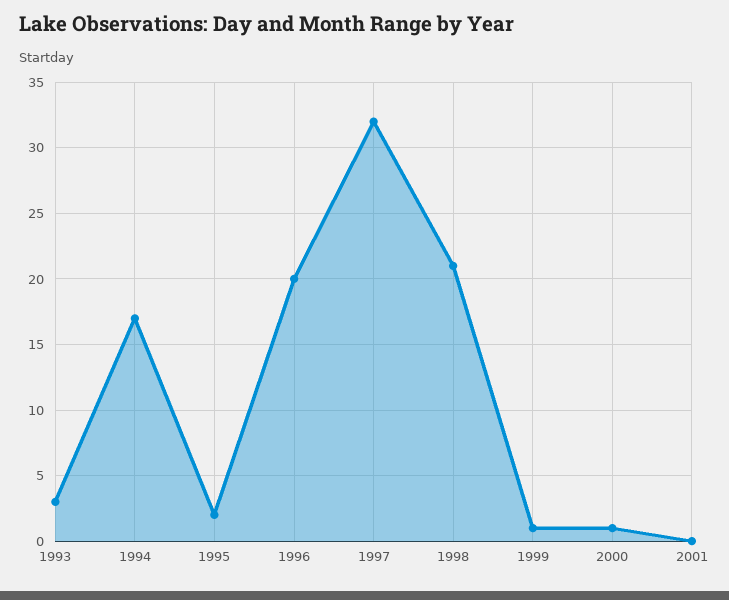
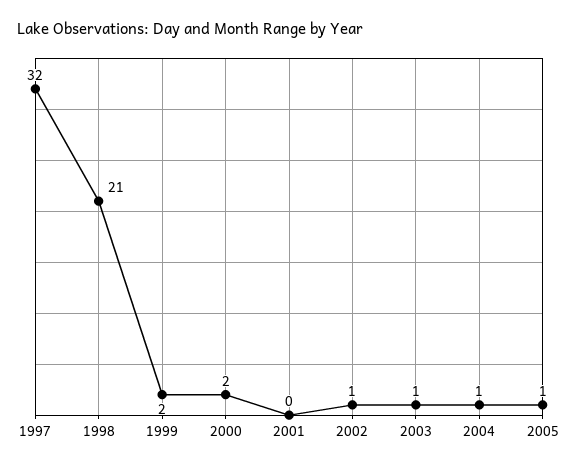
1993: 3 -> none
1994: 17 -> none
1995: 2 -> none
1996: 20 -> none
1999: 1 -> 2
2000: 1 -> 2
2002: none -> 1
2003: none -> 1
2004: none -> 1
2005: none -> 1

